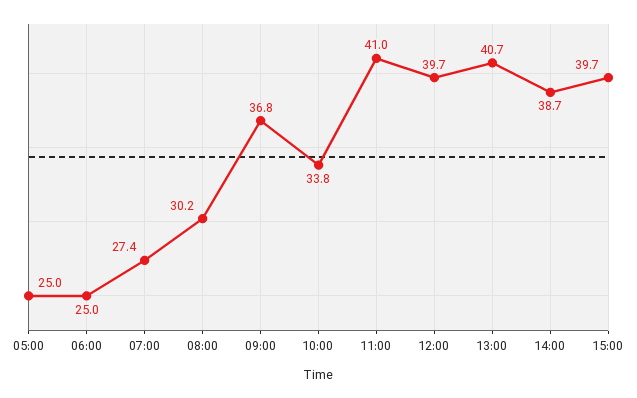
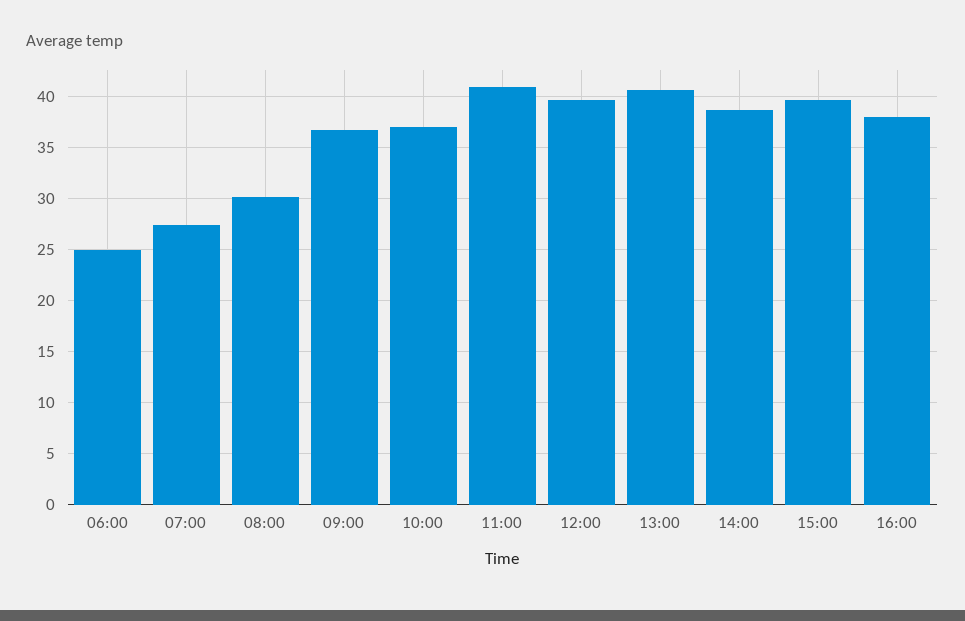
05:00: 25 -> none
10:00: 33.8 -> 37
16:00: none -> 38

